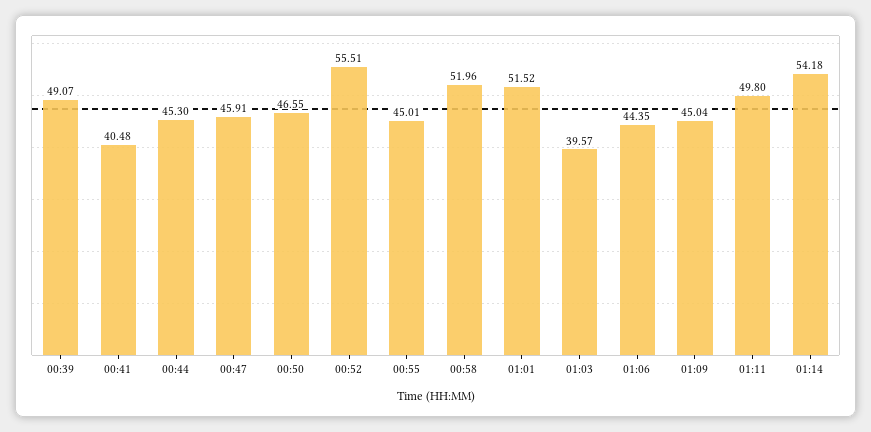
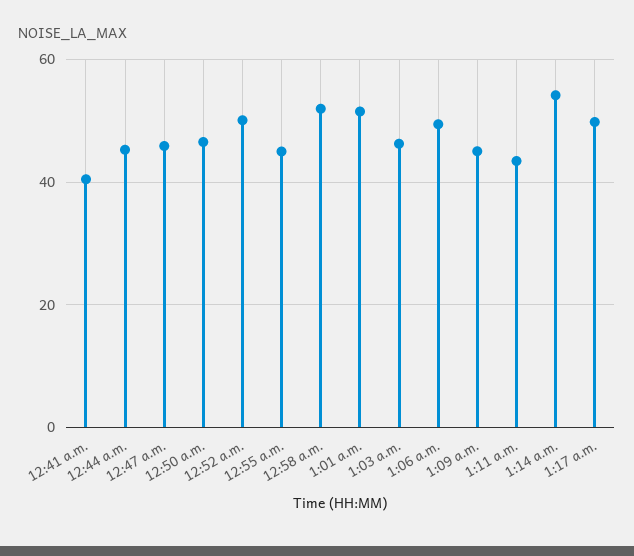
00:39: 49.07 -> none
00:52: 55.51 -> 50
01:03: 39.57 -> 46
01:06: 44.35 -> 50
01:11: 49.8 -> 44
1:17 a.m.: none -> 50

